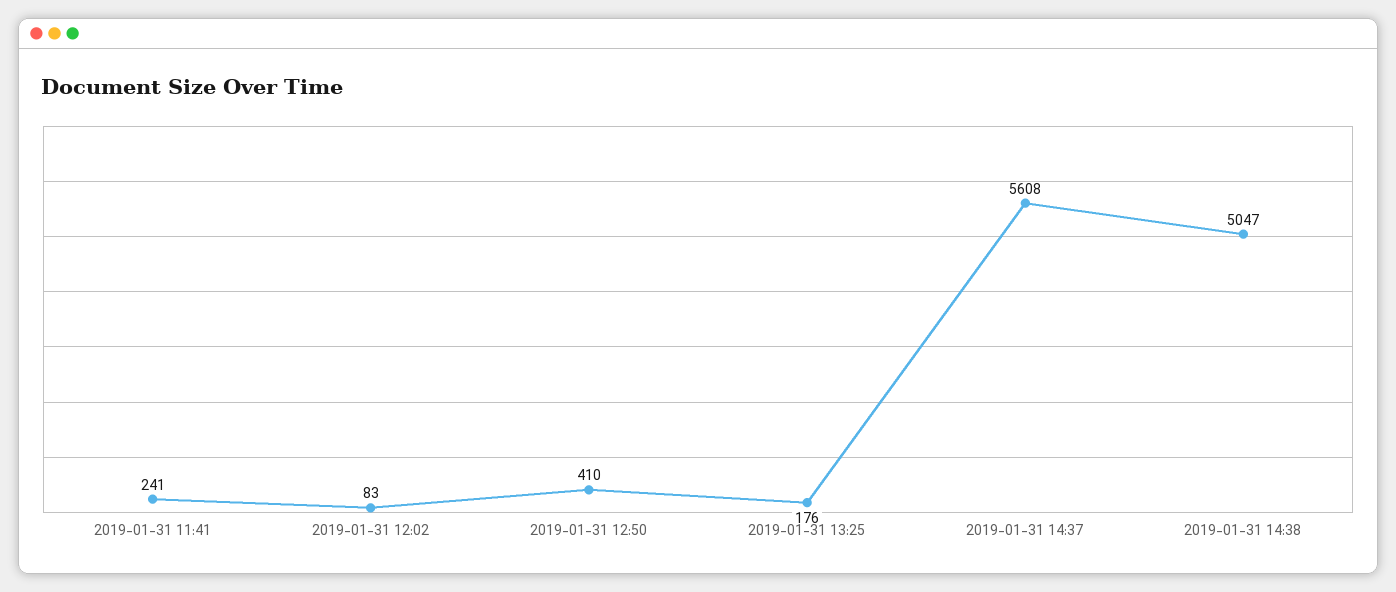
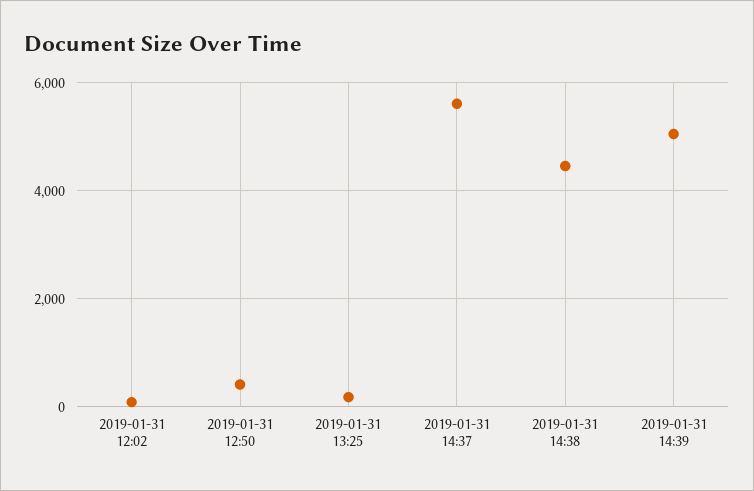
2019-01-31 11:41: 241 -> none
2019-01-31 14:38: 5047 -> 4400
2019-01-31 14:39: none -> 5000

